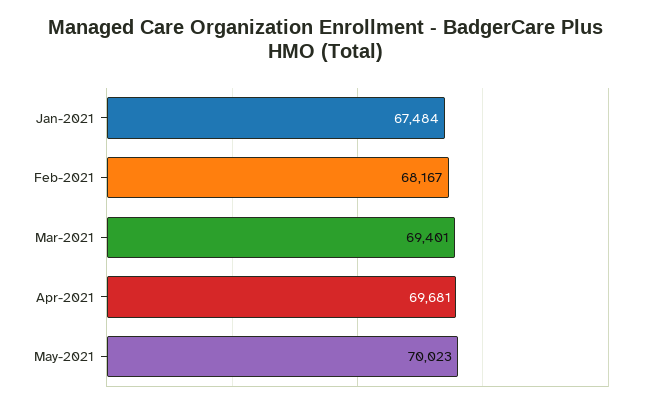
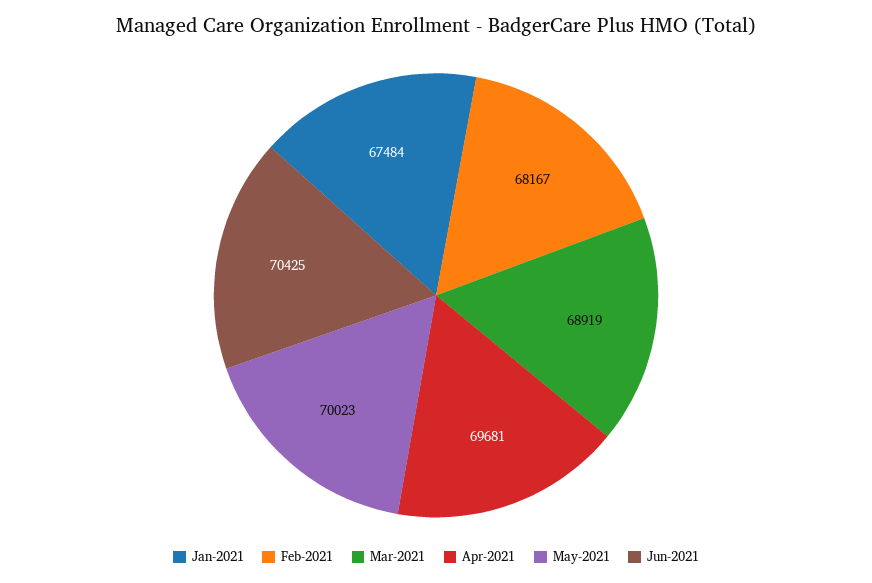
Mar-2021: 69401 -> 68919
Jun-2021: none -> 70425

